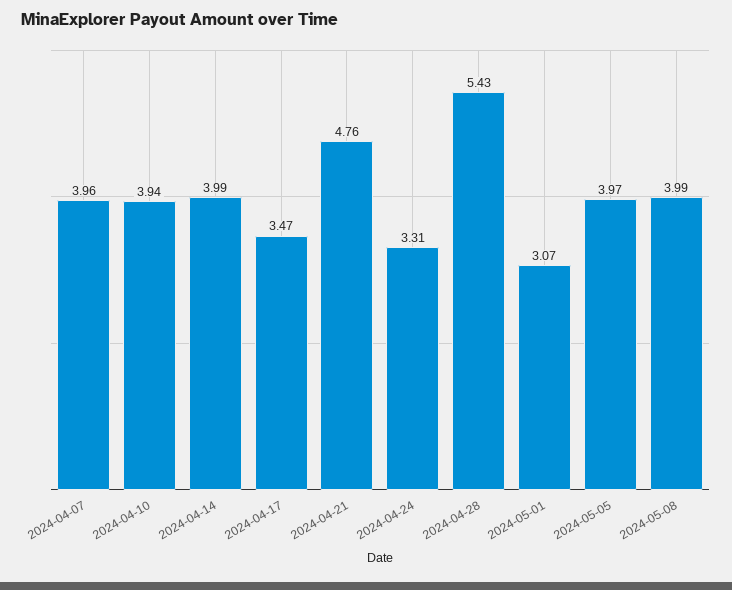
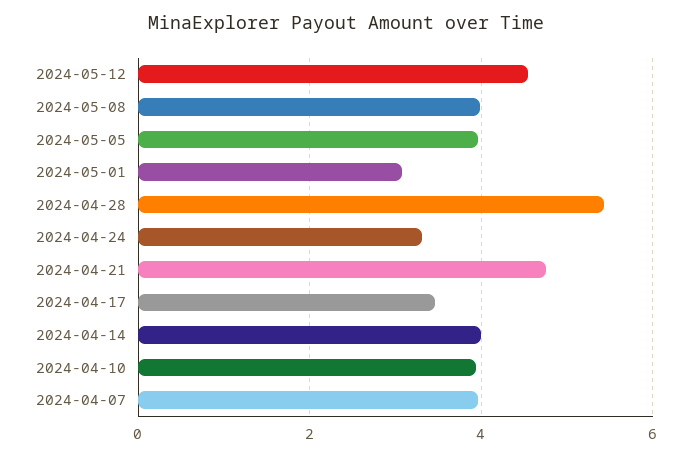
2024-05-12: none -> 4.6

